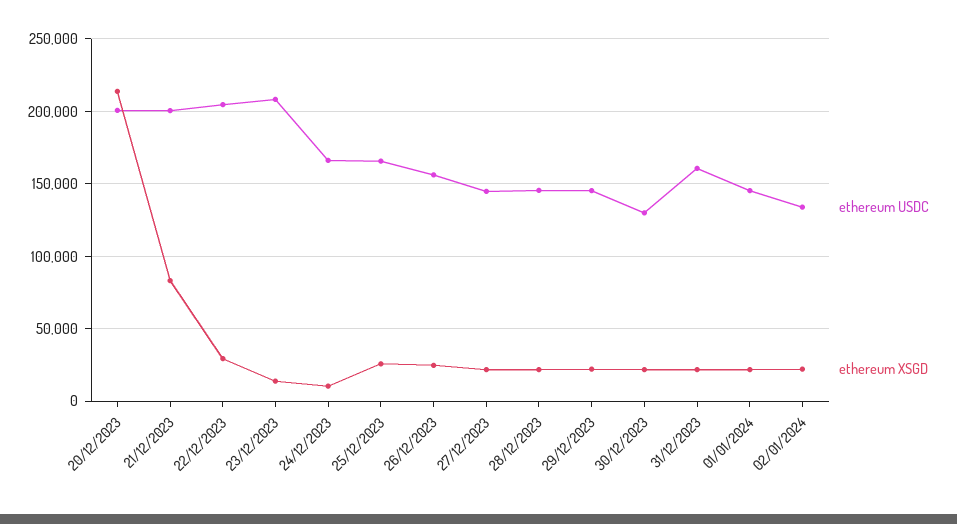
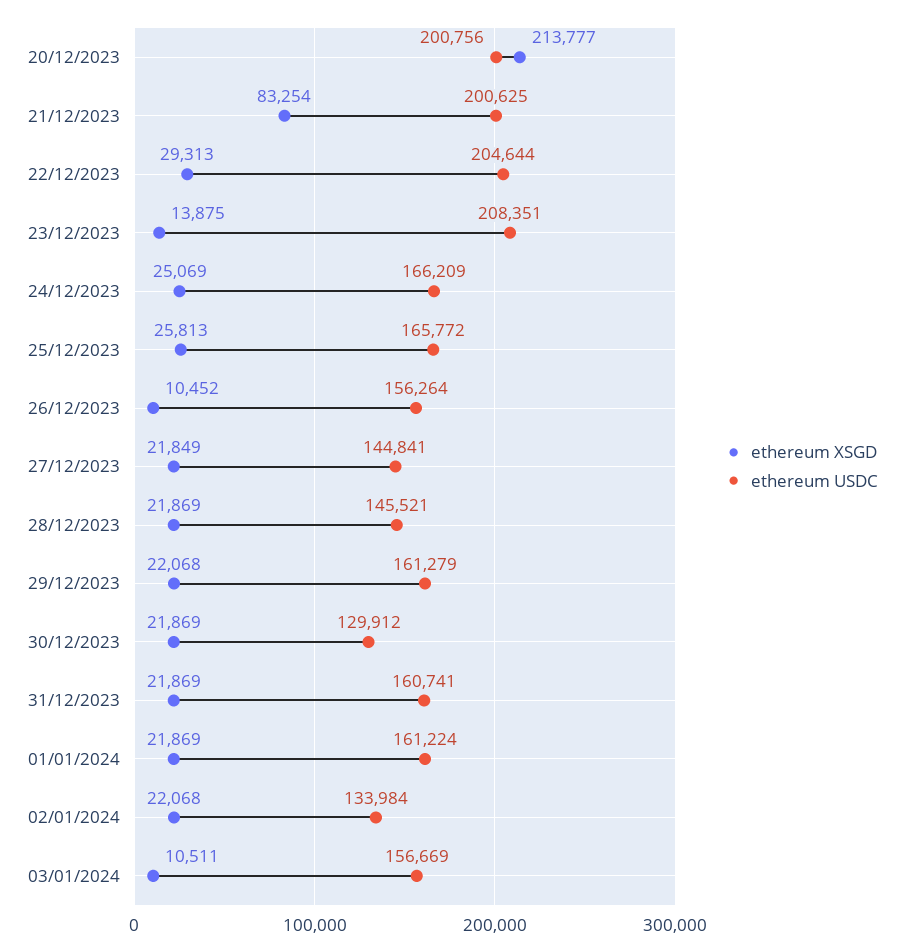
ethereum XSGD, 24/12/2023: 10000 -> 25069
ethereum XSGD, 26/12/2023: 25000 -> 10452
ethereum USDC, 29/12/2023: 145000 -> 161279
ethereum USDC, 01/01/2024: 145000 -> 161224
ethereum XSGD, 03/01/2024: none -> 10511
ethereum USDC, 03/01/2024: none -> 156669

